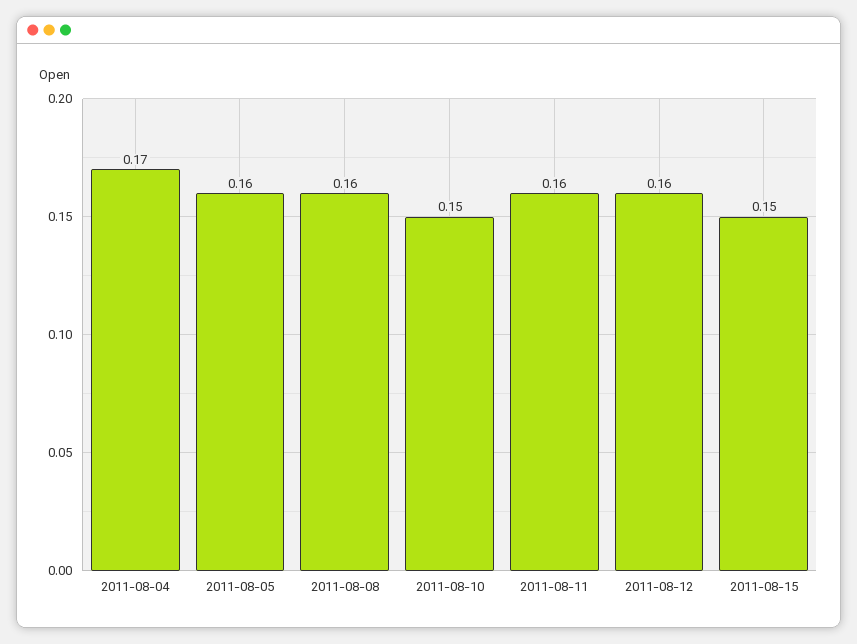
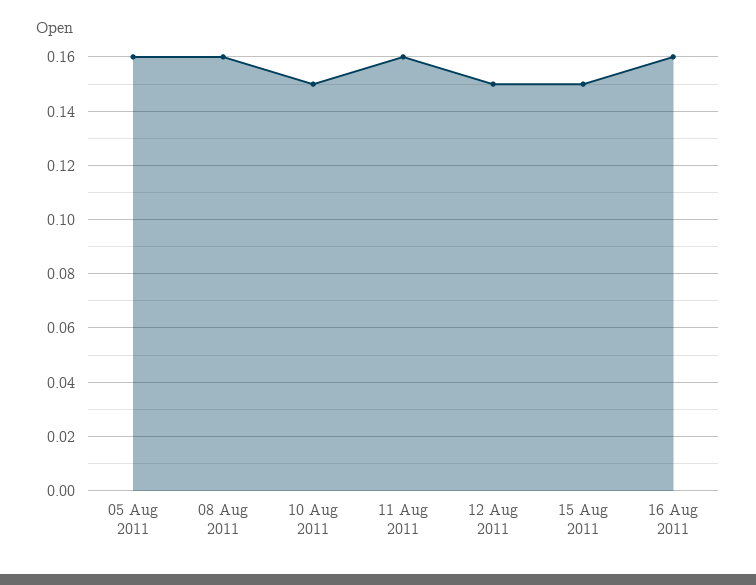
2011-08-04: 0.17 -> none
2011-08-12: 0.16 -> 0.15
16 Aug 2011: none -> 0.16

